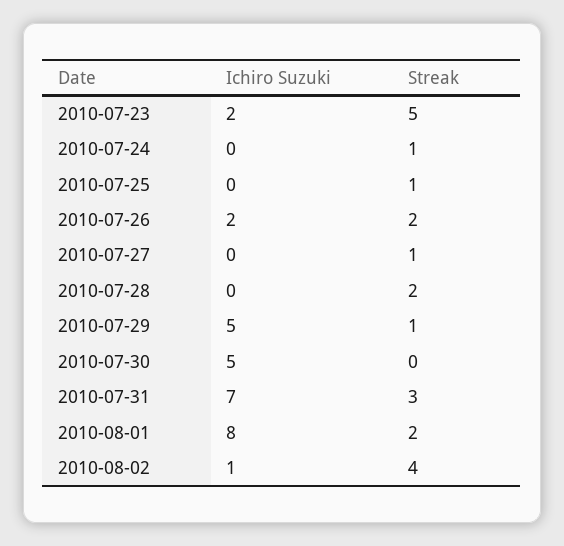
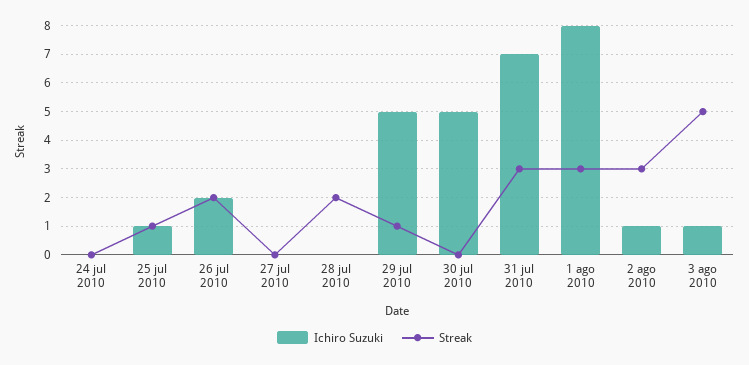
Ichiro Suzuki, 2010-07-23: 2 -> none
Streak, 2010-07-23: 5 -> none
Streak, 2010-07-24: 1 -> 0
Ichiro Suzuki, 2010-07-25: 0 -> 1
Streak, 2010-07-27: 1 -> 0
Streak, 2010-08-01: 2 -> 3
Streak, 2010-08-02: 4 -> 3
Ichiro Suzuki, 3 ago 2010: none -> 1
Streak, 3 ago 2010: none -> 5

